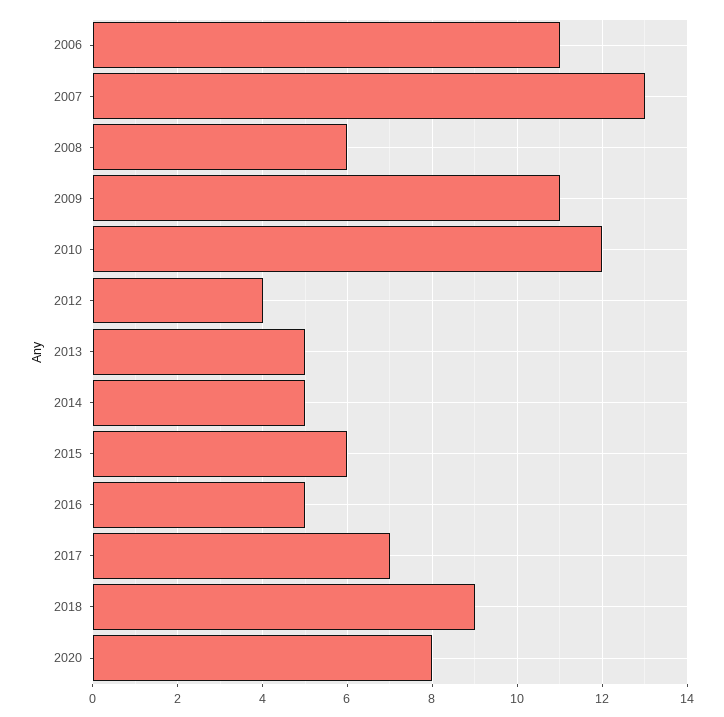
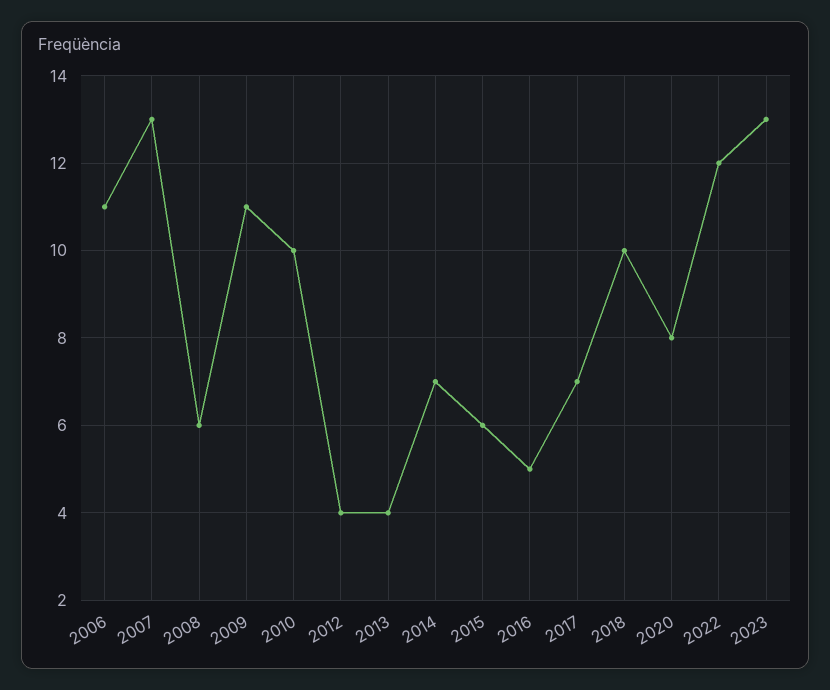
2010: 12 -> 10
2013: 5 -> 4
2014: 5 -> 7
2018: 9 -> 10
2022: none -> 12
2023: none -> 13

